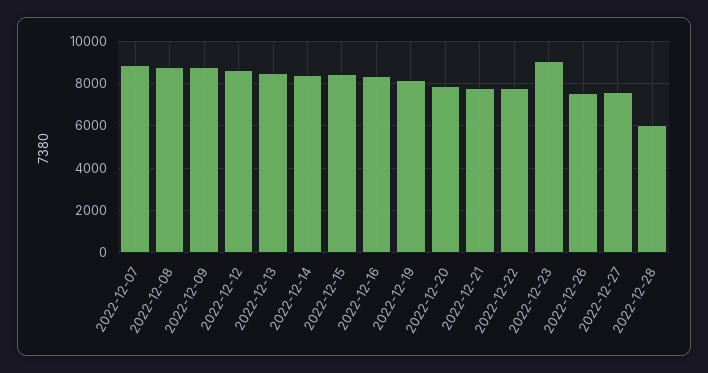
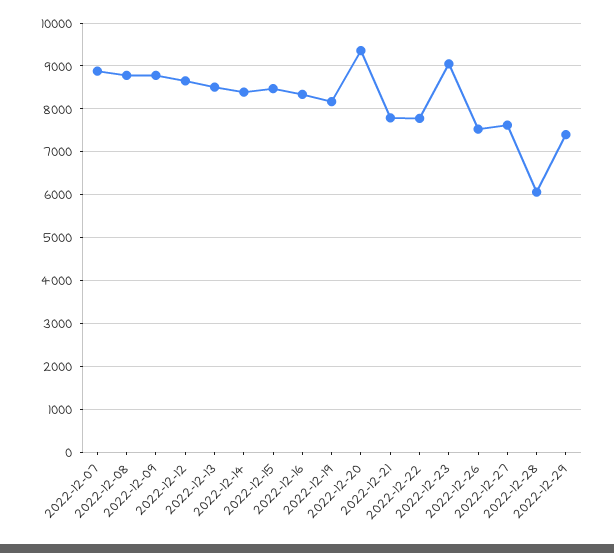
2022-12-20: 8000 -> 9400
2022-12-29: none -> 7400

